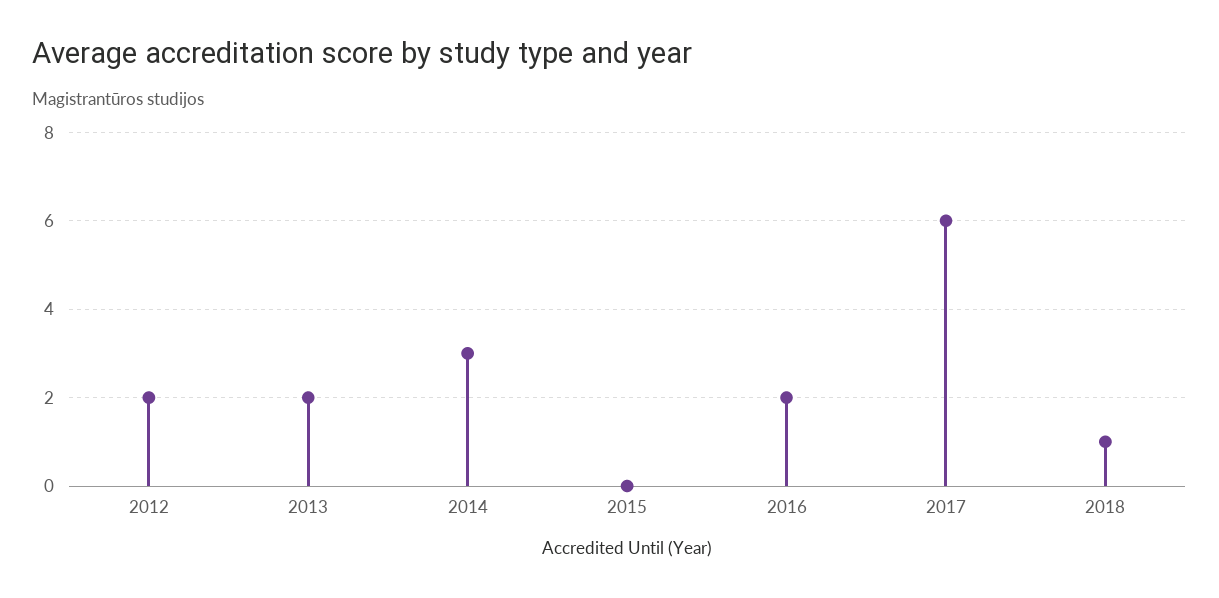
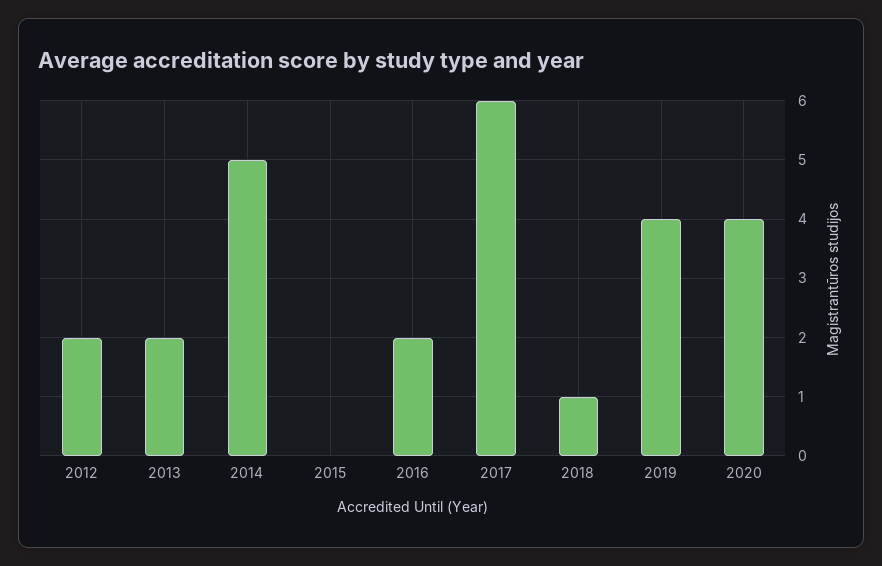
2014: 3 -> 5
2019: none -> 4
2020: none -> 4

